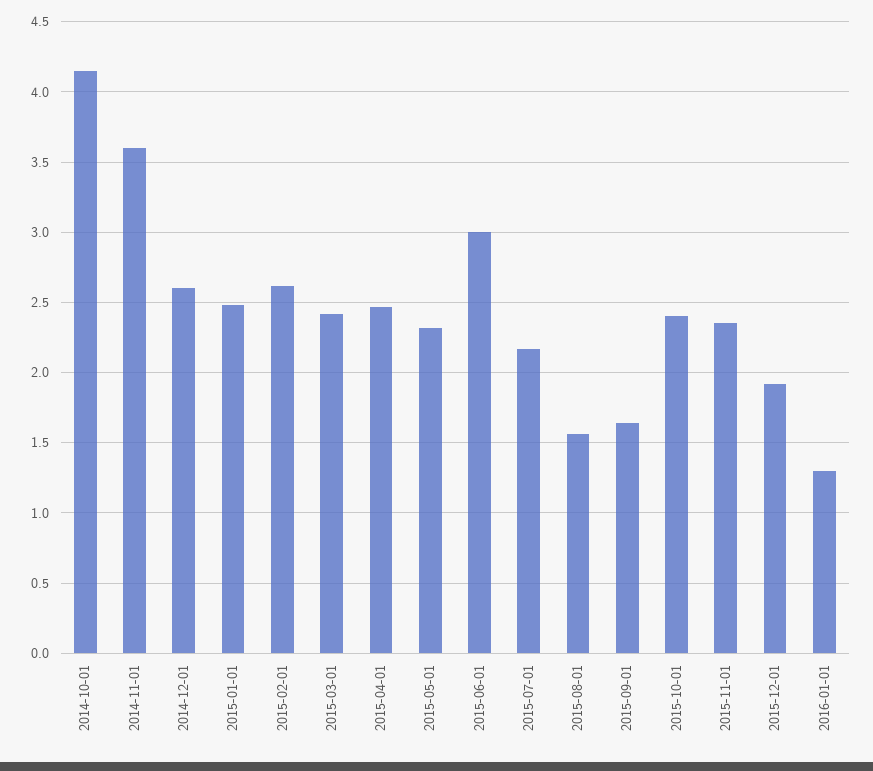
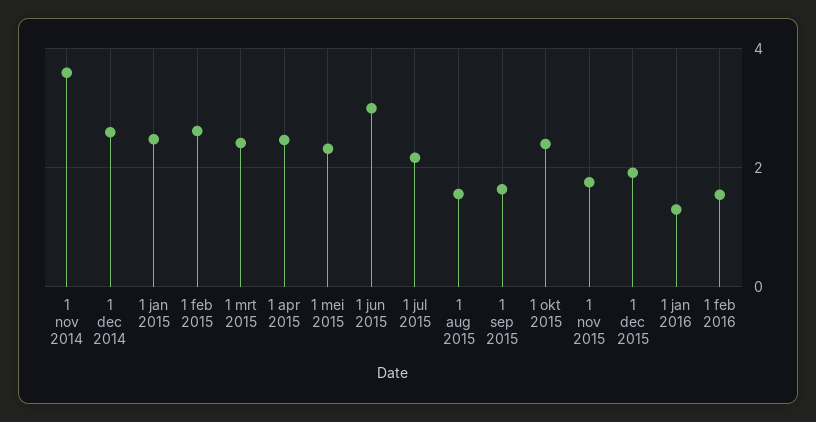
2014-10-01: 4.15 -> none
2015-11-01: 2.35 -> 1.8
1 feb 2016: none -> 1.6

